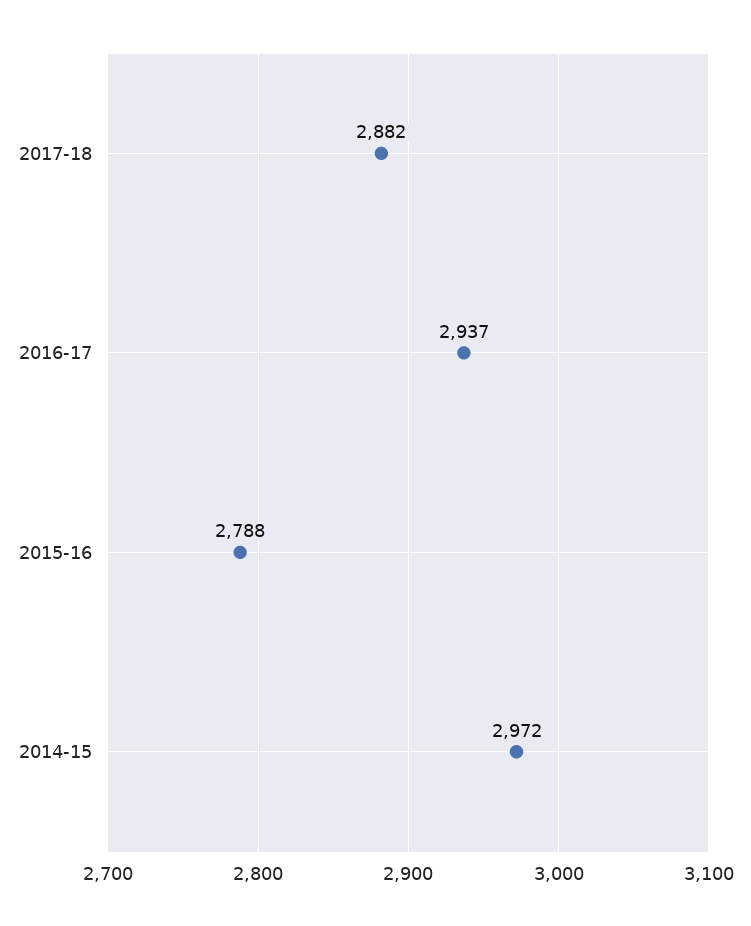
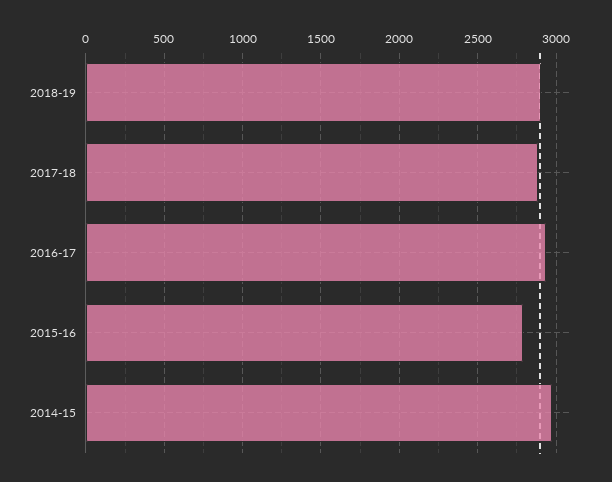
2018-19: none -> 2900

